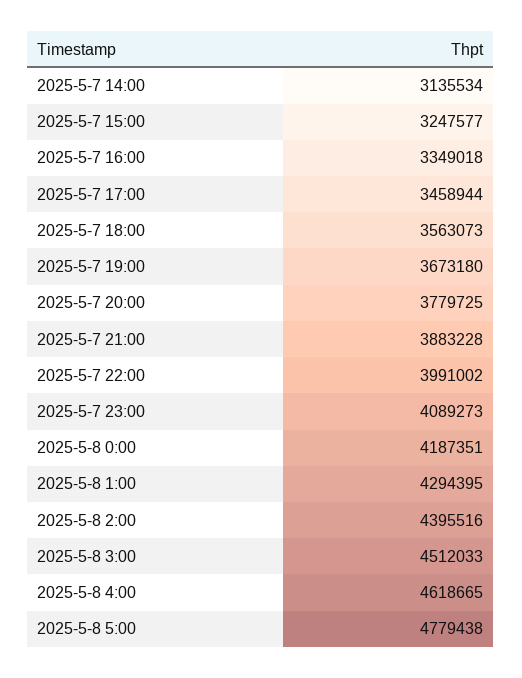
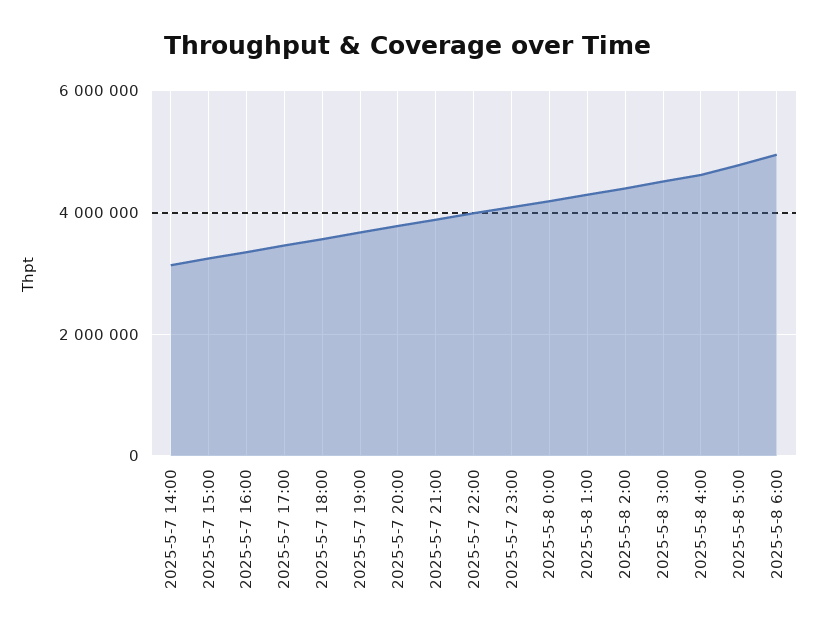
2025-5-8 6:00: none -> 5000000

